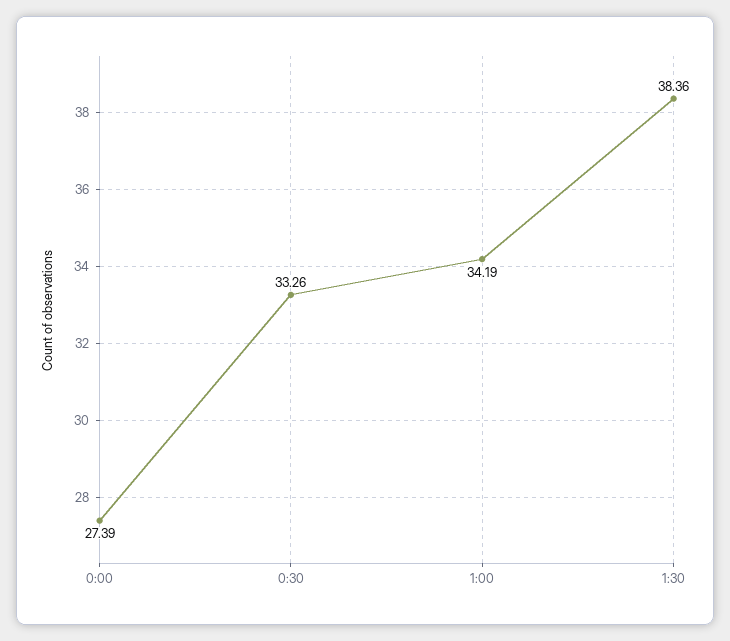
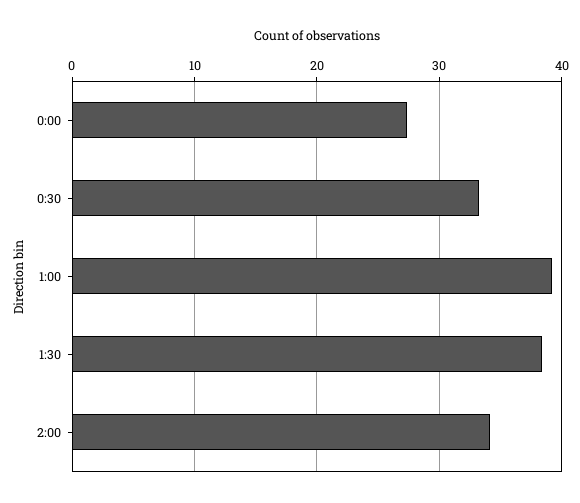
1:00: 34.19 -> 39
2:00: none -> 34

